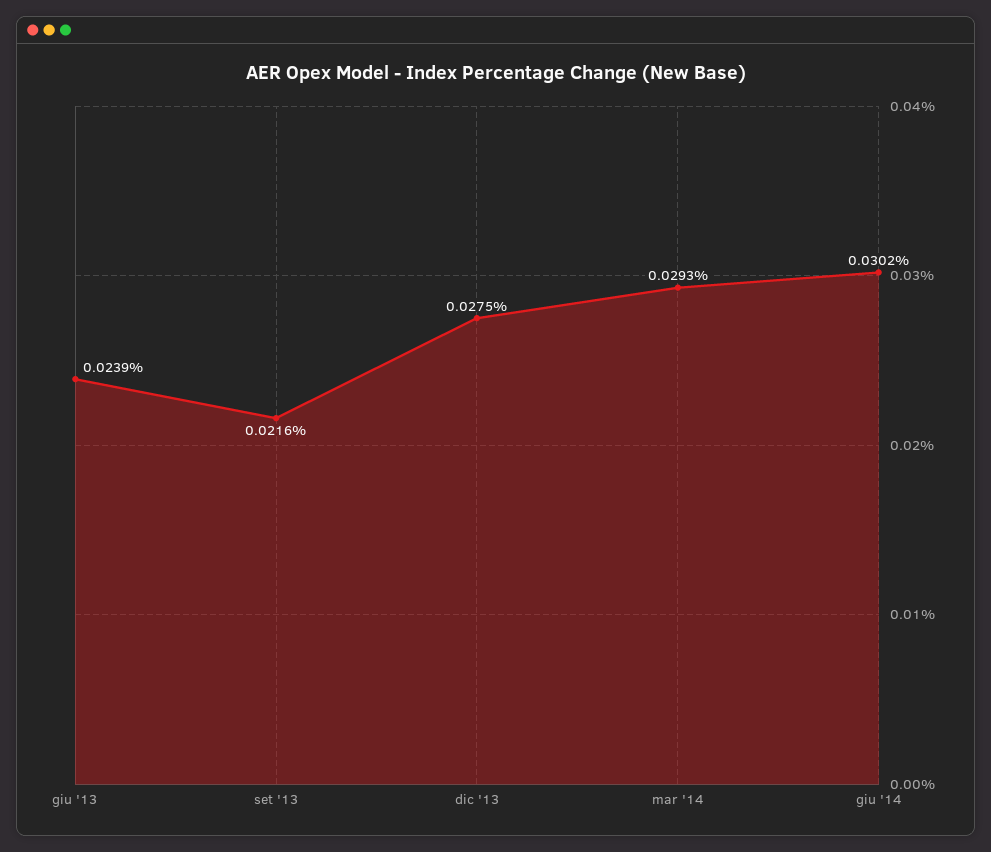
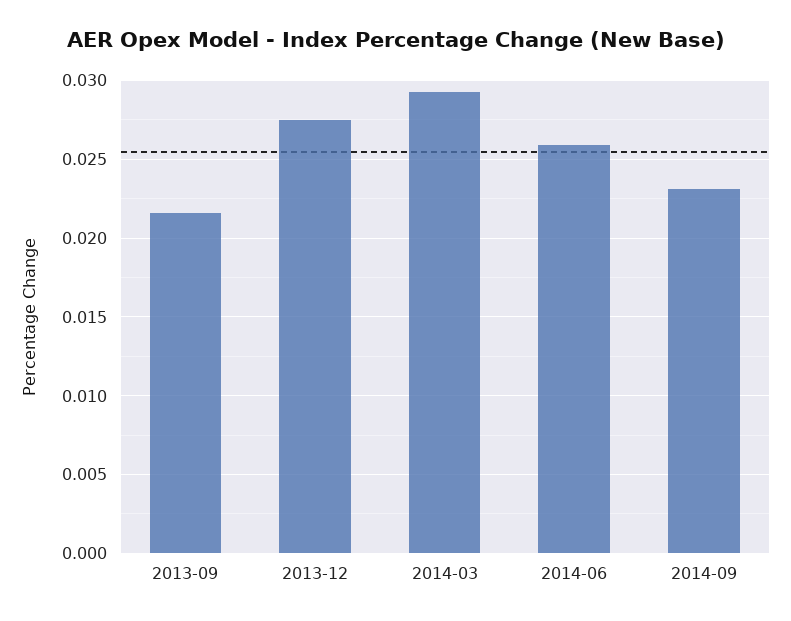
giu '13: 0.0239 -> none
giu '14: 0.0302 -> 0.026
2014-09: none -> 0.023

